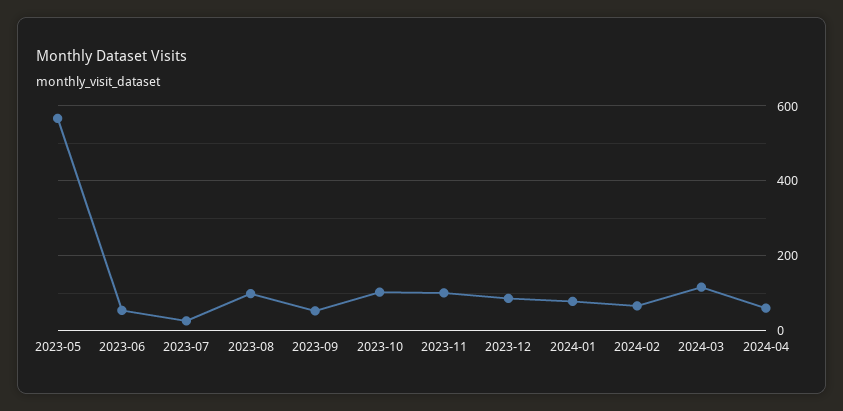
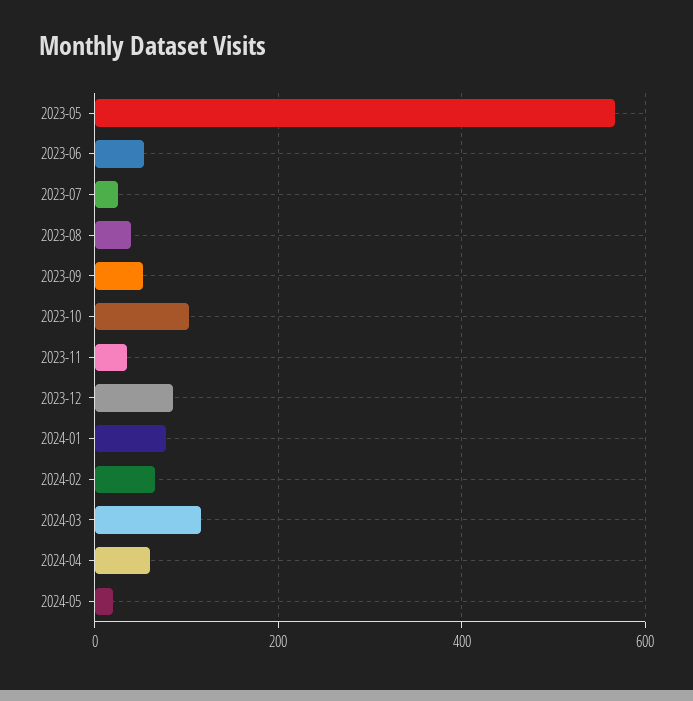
2023-08: 100 -> 40
2023-11: 100 -> 40
2024-05: none -> 20

